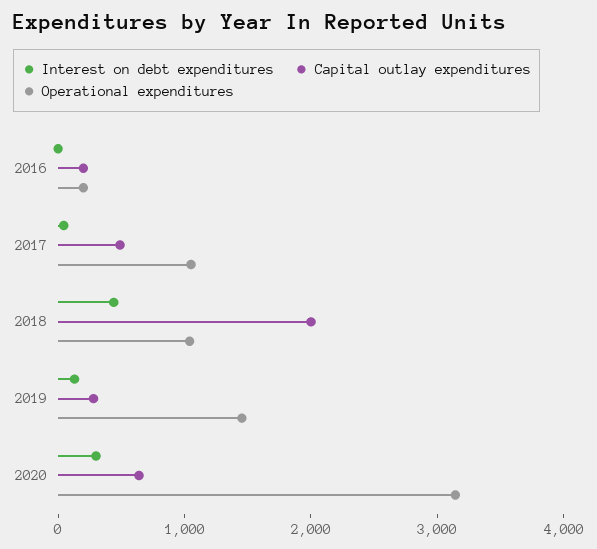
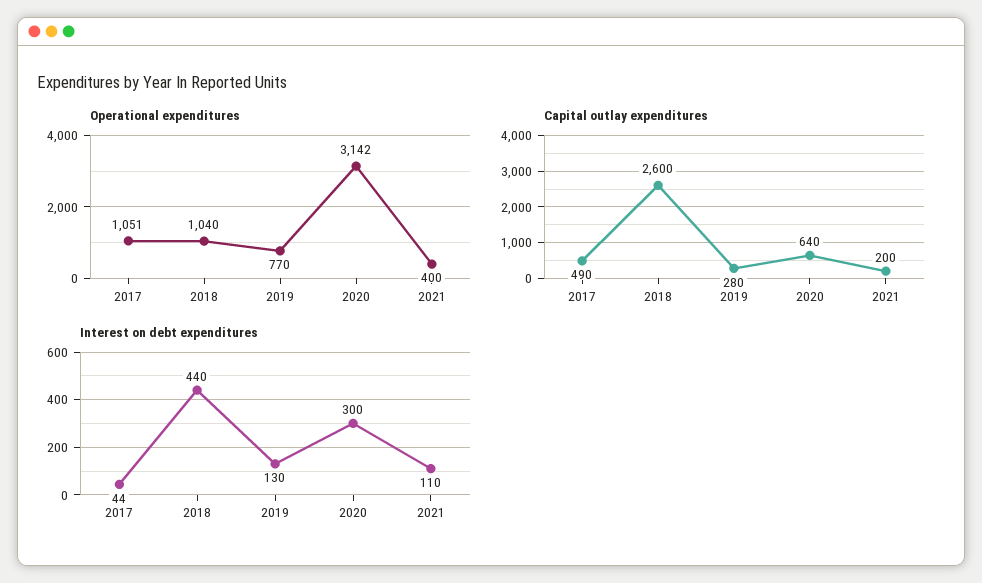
Interest on debt expenditures, 2016: 0 -> none
Capital outlay expenditures, 2016: 200 -> none
Operational expenditures, 2016: 200 -> none
Capital outlay expenditures, 2018: 2000 -> 2600
Operational expenditures, 2019: 1400 -> 770
Operational expenditures, 2021: none -> 400
Capital outlay expenditures, 2021: none -> 200
Interest on debt expenditures, 2021: none -> 110

